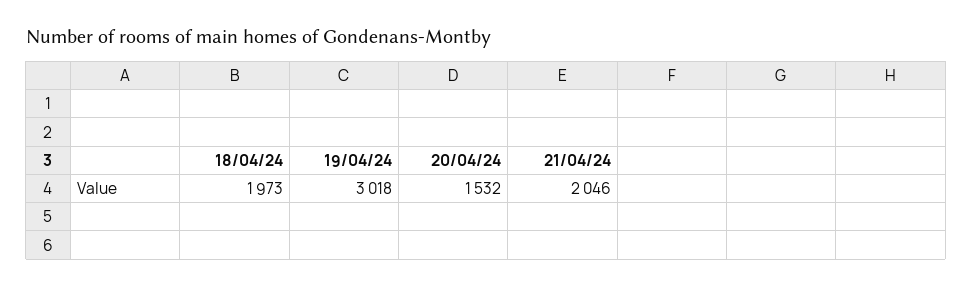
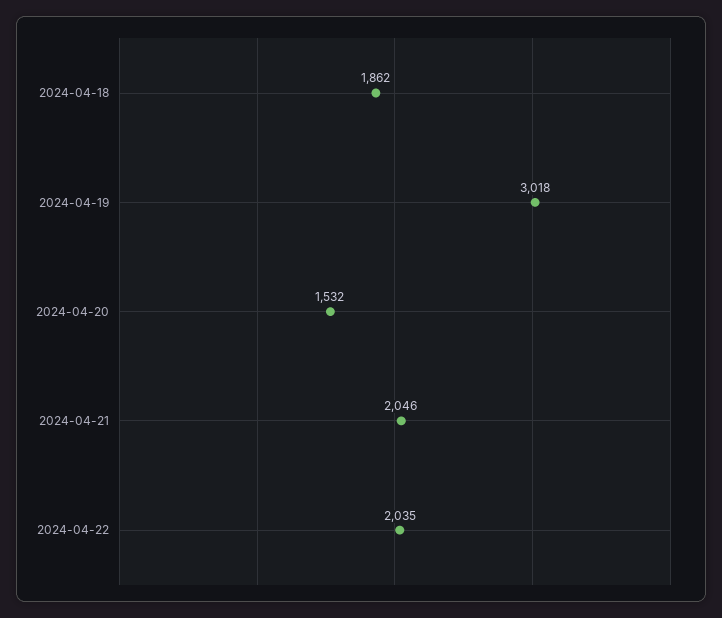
18/04/24: 1973 -> 1862
2024-04-22: none -> 2035

